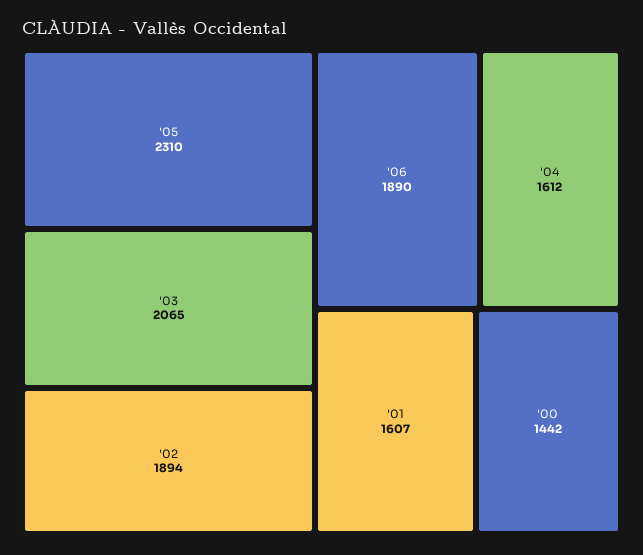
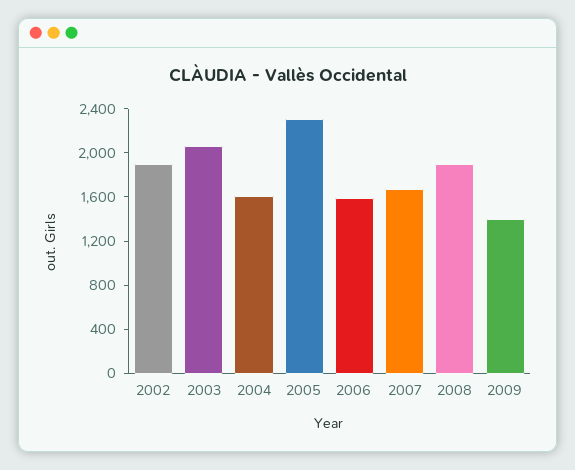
'06: 1890 -> 1600
'01: 1607 -> none
'00: 1442 -> none
2007: none -> 1700
2008: none -> 1900
2009: none -> 1400

